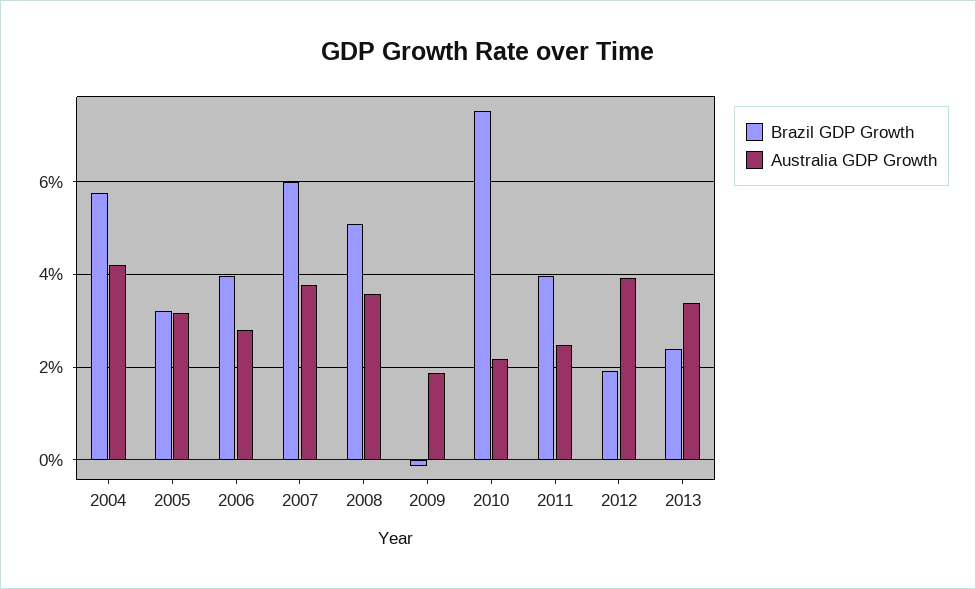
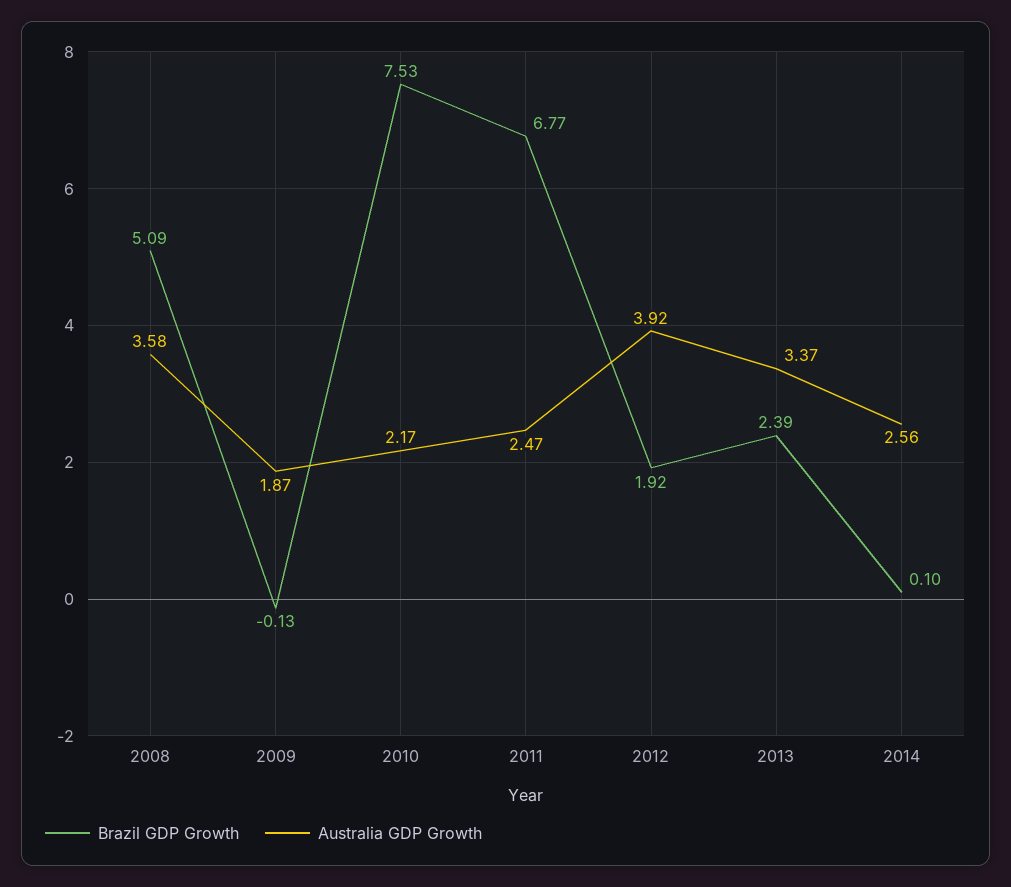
Brazil GDP Growth, 2004: 5.8 -> none
Australia GDP Growth, 2004: 4.2 -> none
Brazil GDP Growth, 2005: 3.2 -> none
Australia GDP Growth, 2005: 3.2 -> none
Brazil GDP Growth, 2006: 4 -> none
Australia GDP Growth, 2006: 2.8 -> none
Brazil GDP Growth, 2007: 6 -> none
Australia GDP Growth, 2007: 3.8 -> none
Brazil GDP Growth, 2011: 4 -> 6.77
Brazil GDP Growth, 2014: none -> 0.1
Australia GDP Growth, 2014: none -> 2.56

